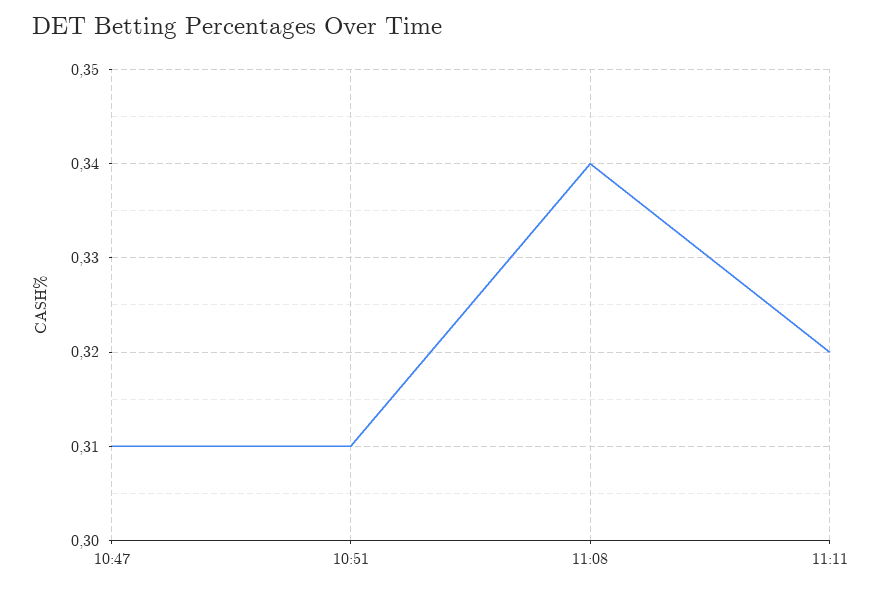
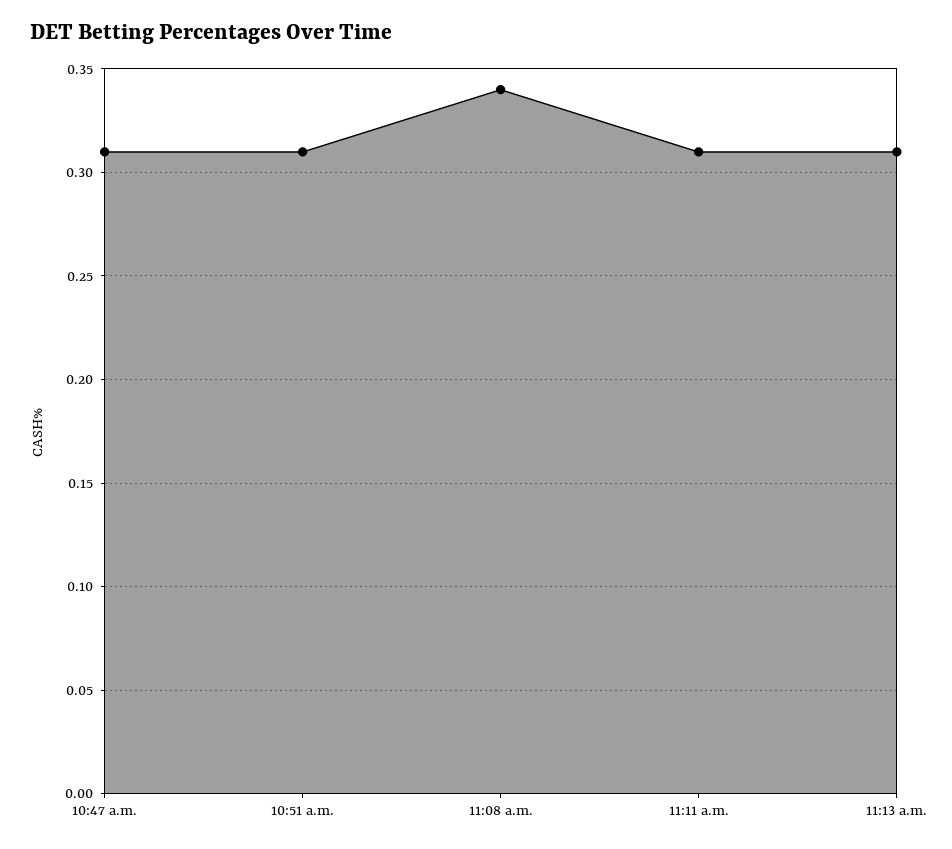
11:11: 0.32 -> 0.31
11:13 a.m.: none -> 0.31

